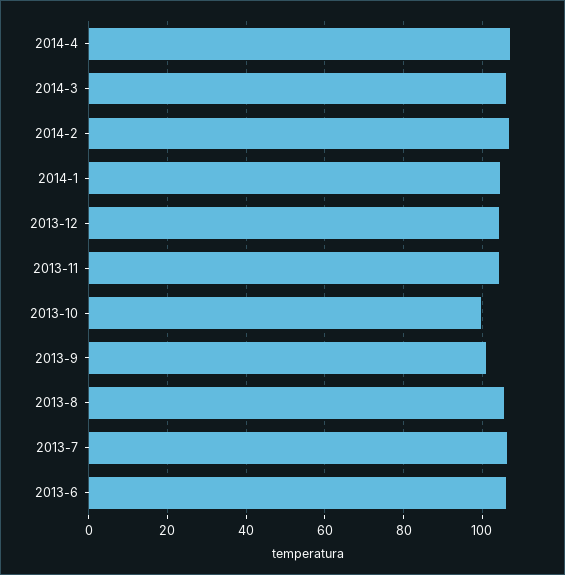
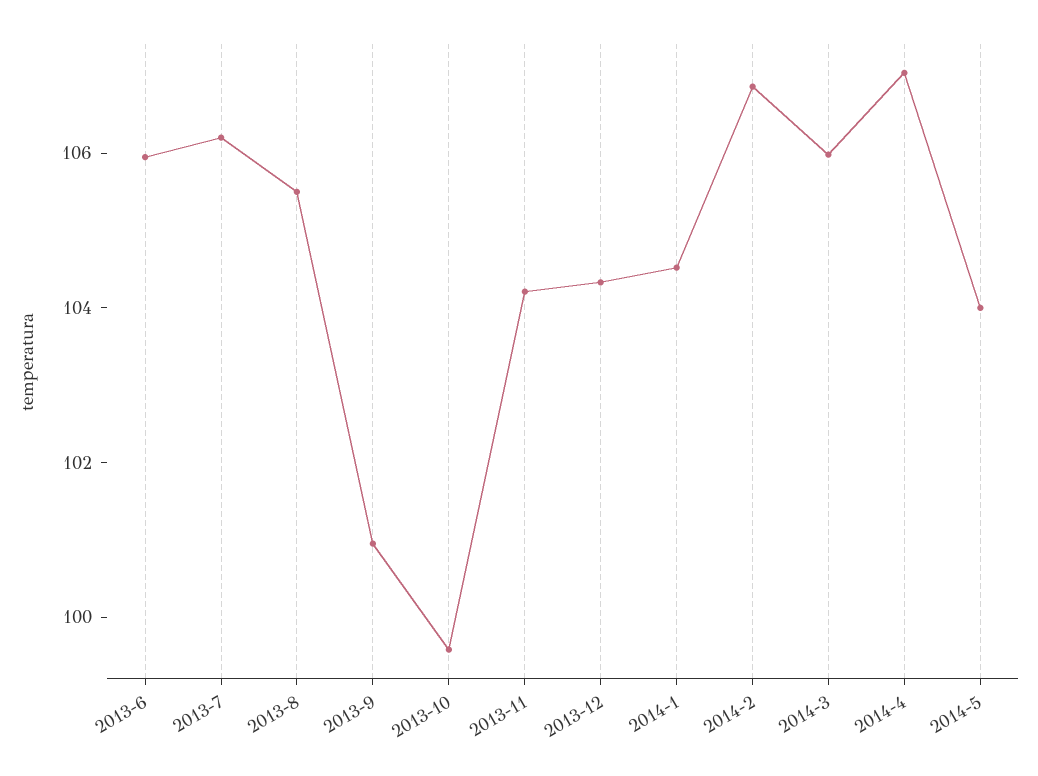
2014-5: none -> 104

